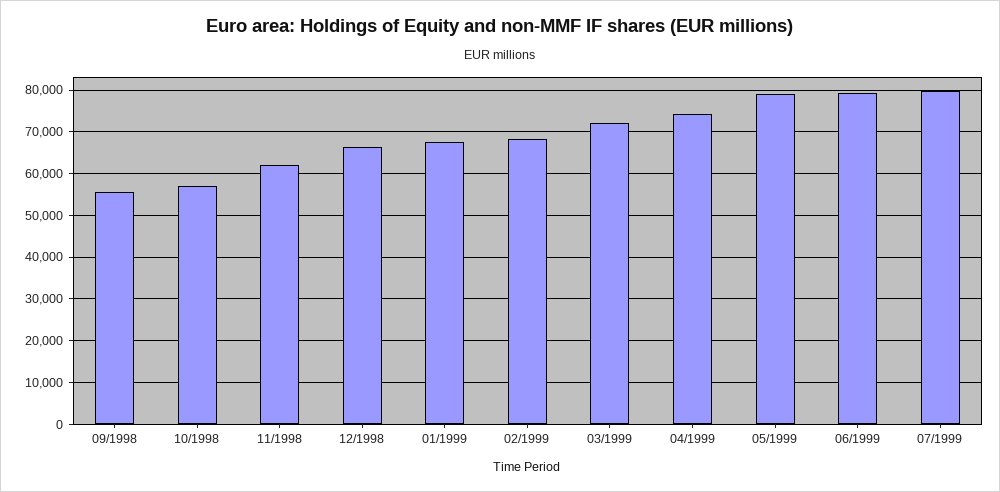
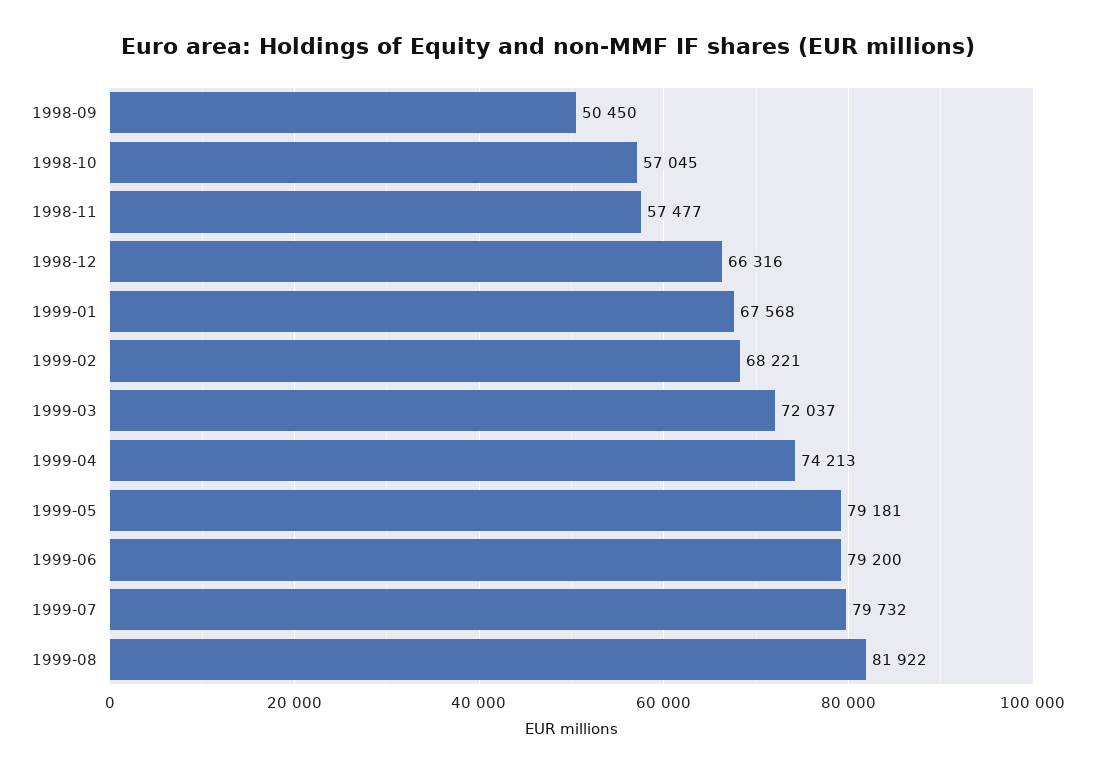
09/1998: 56000 -> 50450
11/1998: 62000 -> 57477
1999-08: none -> 81922

